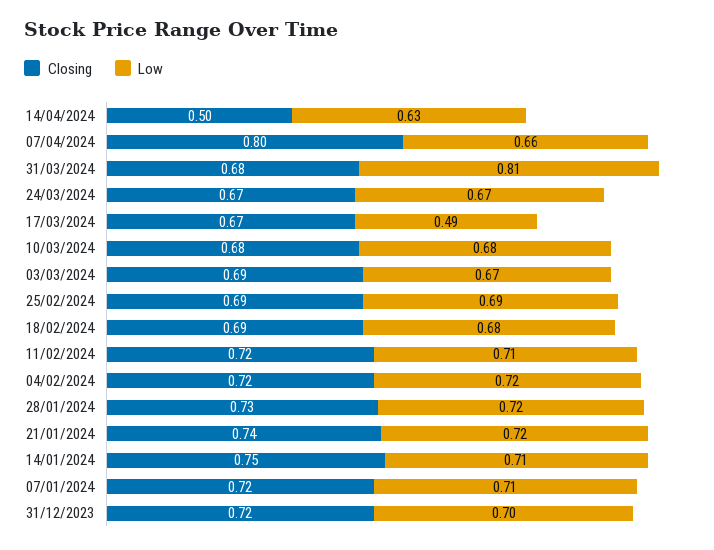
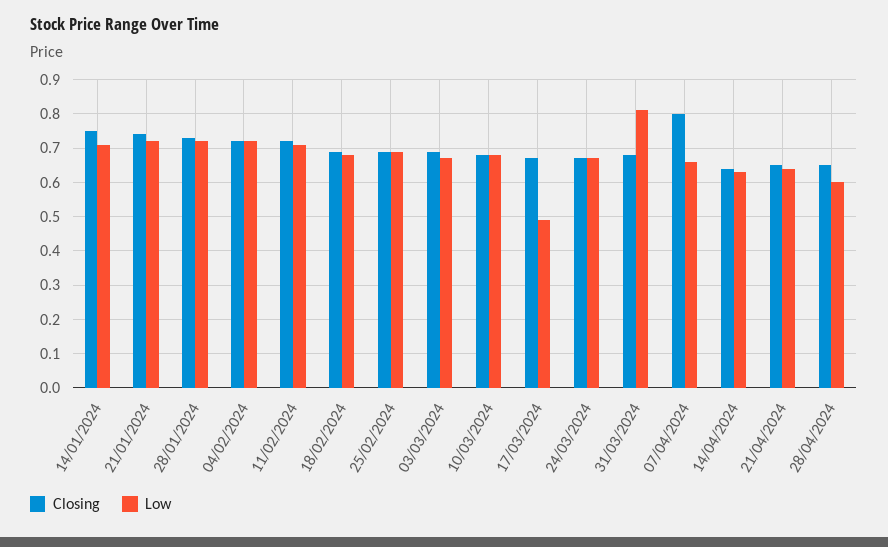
Closing, 14/04/2024: 0.5 -> 0.65
Closing, 07/01/2024: 0.72 -> none
Low, 07/01/2024: 0.71 -> none
Closing, 31/12/2023: 0.72 -> none
Low, 31/12/2023: 0.7 -> none
Closing, 21/04/2024: none -> 0.65
Low, 21/04/2024: none -> 0.65
Closing, 28/04/2024: none -> 0.65
Low, 28/04/2024: none -> 0.6

